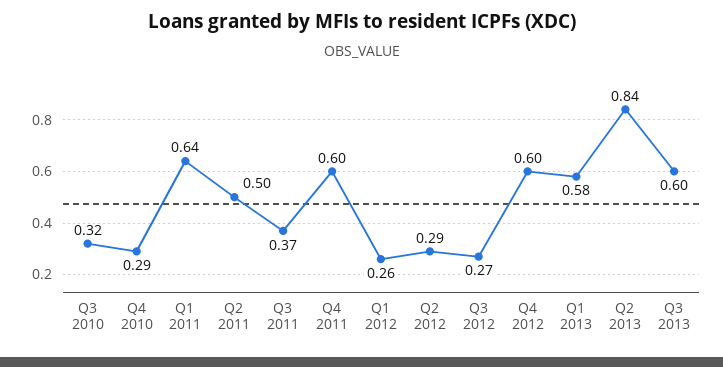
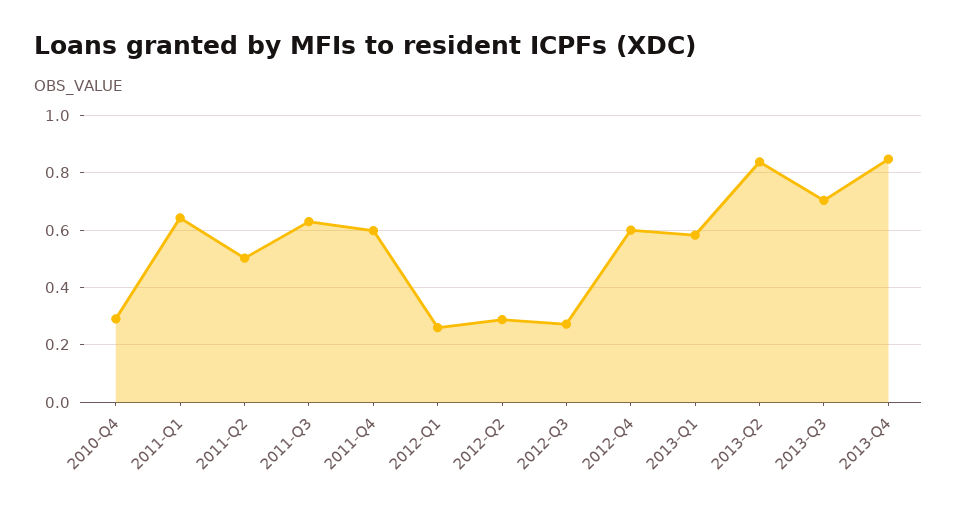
Q3 2010: 0.32 -> none
Q3 2011: 0.37 -> 0.625
Q3 2013: 0.6 -> 0.7
2013-Q4: none -> 0.85

